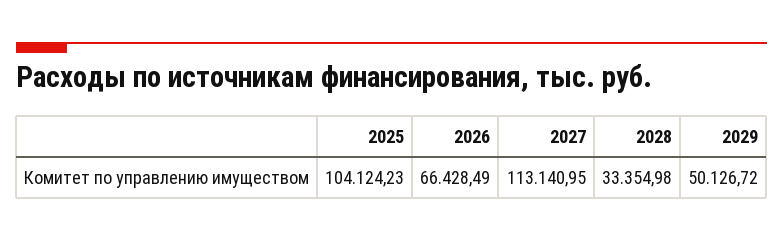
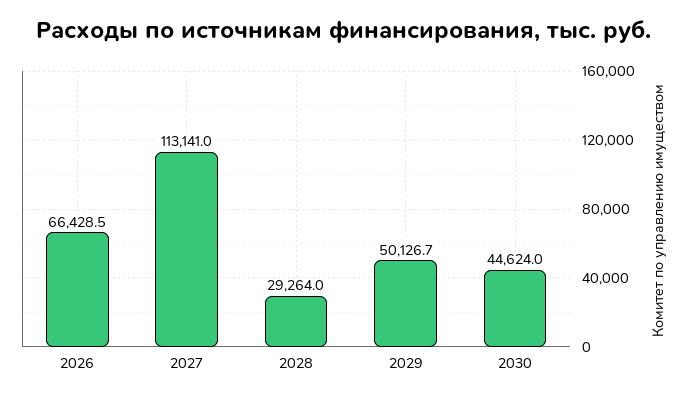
2025: 104124.23 -> none
2028: 33354.98 -> 29264
2030: none -> 44624

